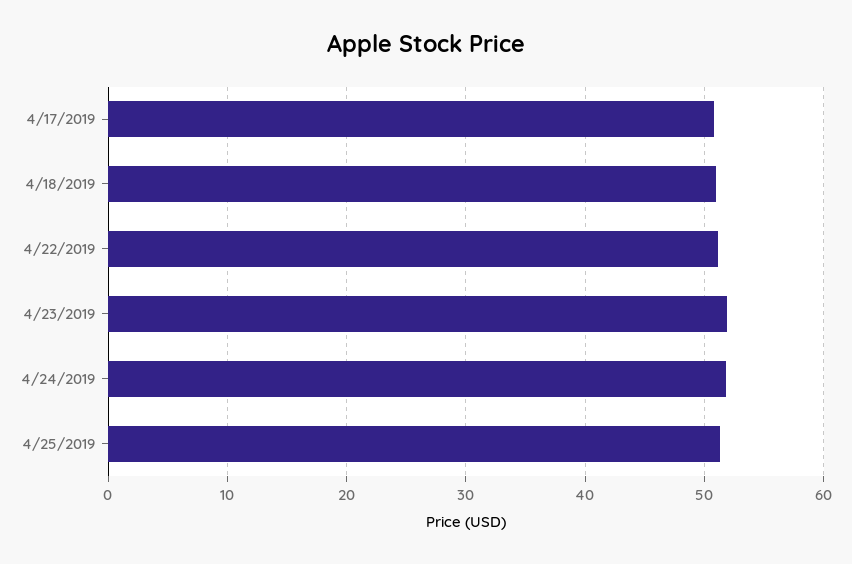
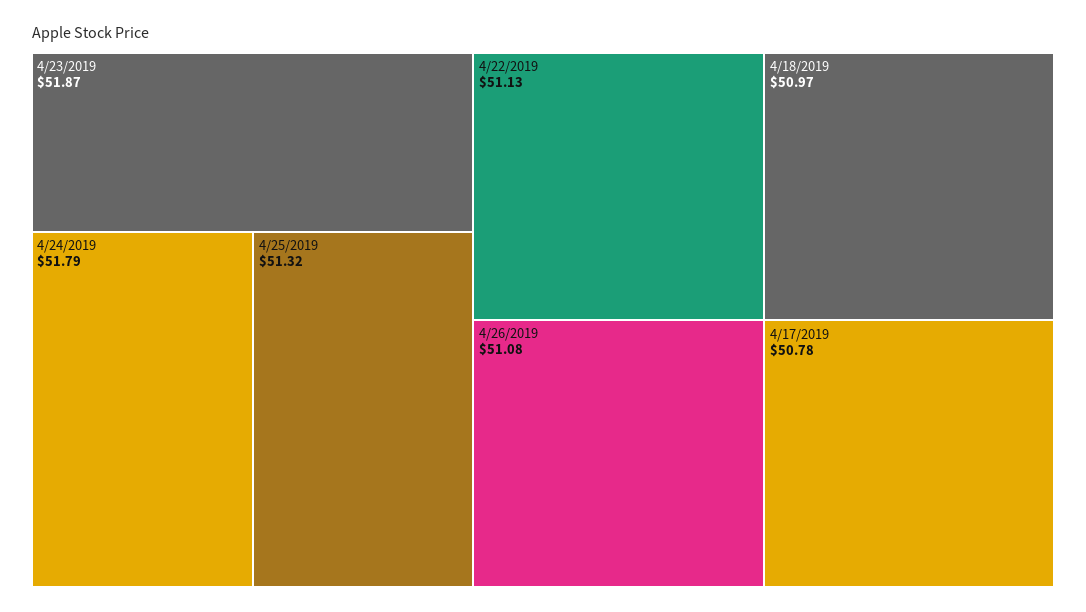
4/26/2019: none -> 51.08

